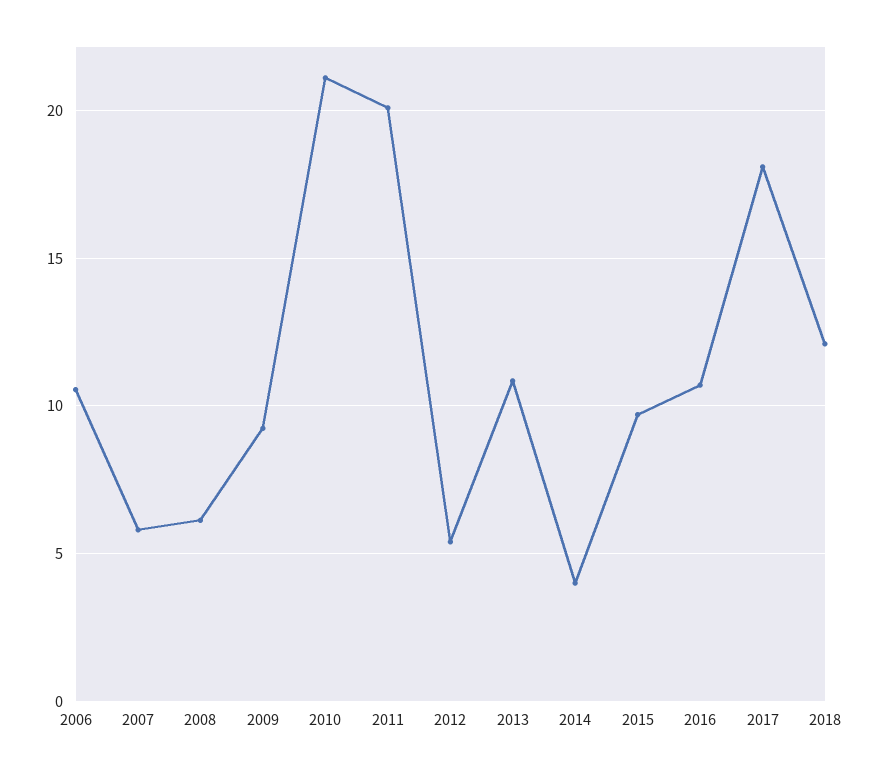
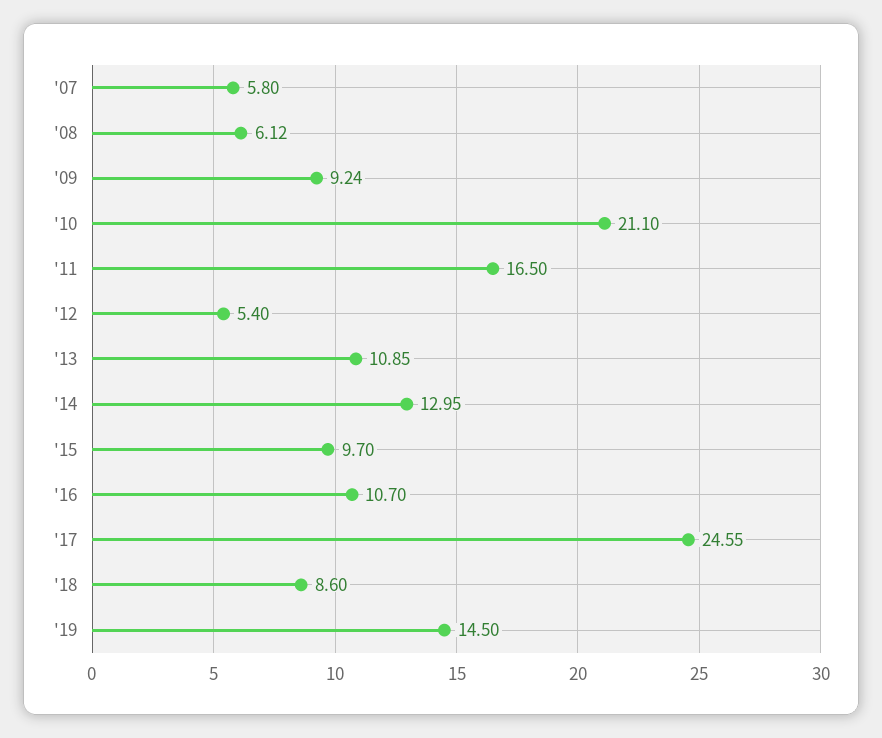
2006: 10.5 -> none
2011: 20 -> 16.5
2014: 4 -> 12.95
2017: 18 -> 24.55
2018: 12 -> 8.6
'19: none -> 14.5

